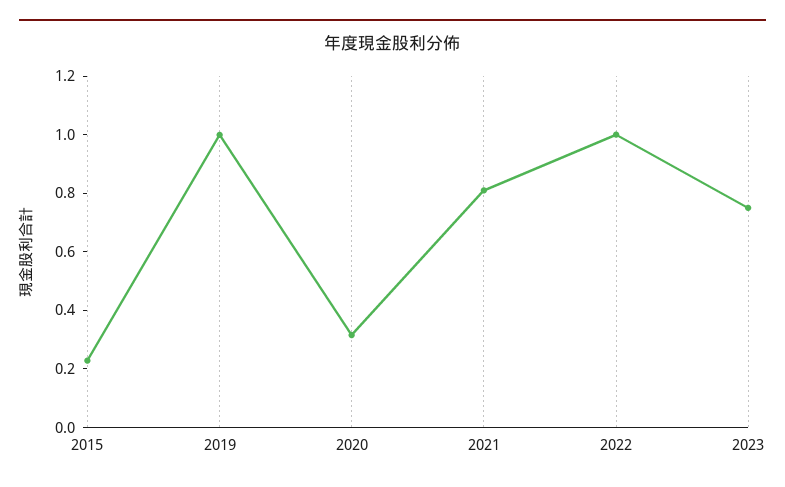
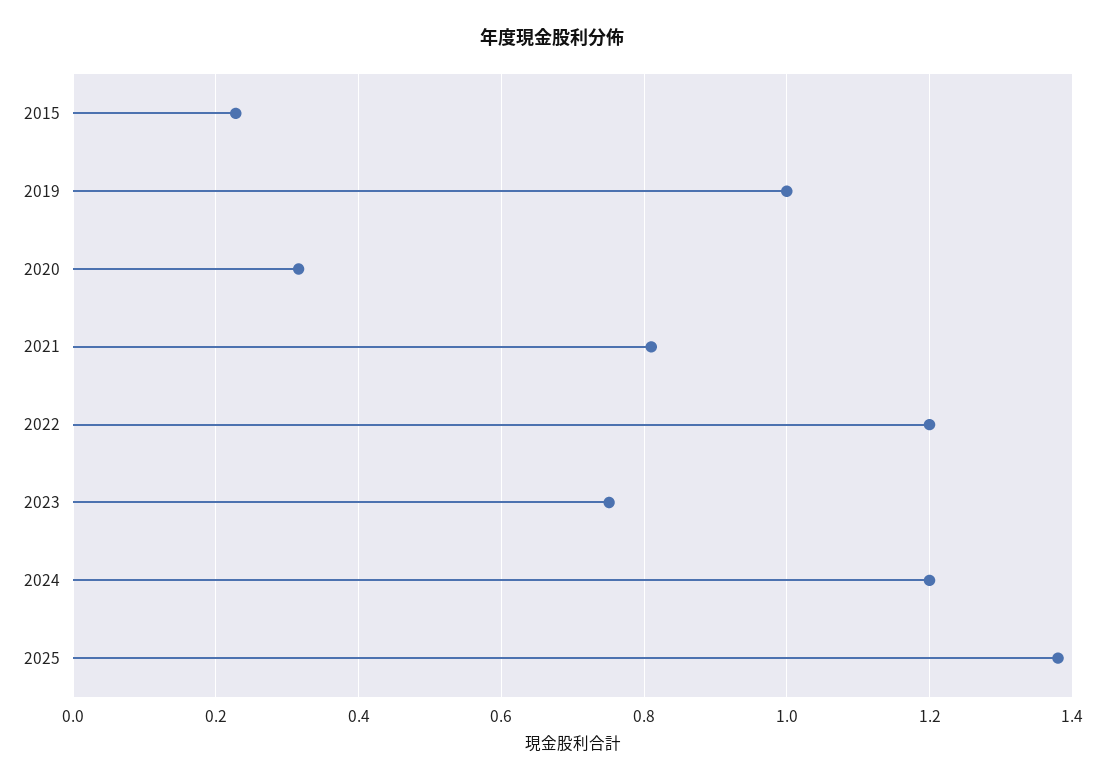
2022: 1 -> 1.2
2024: none -> 1.2
2025: none -> 1.38

